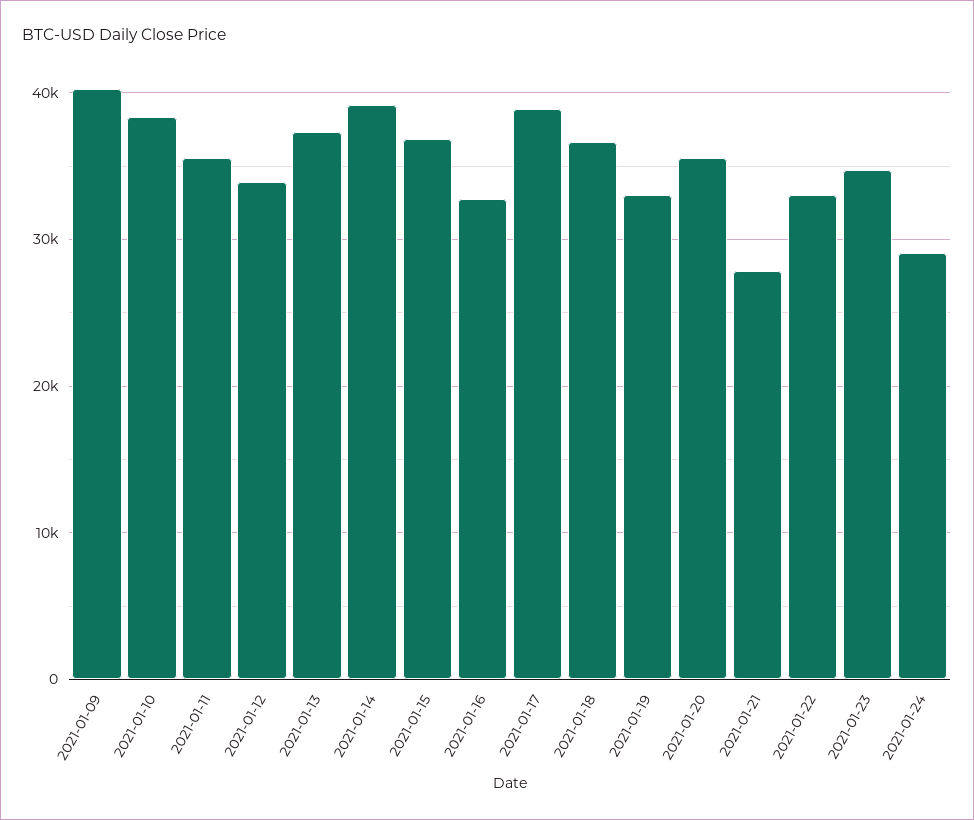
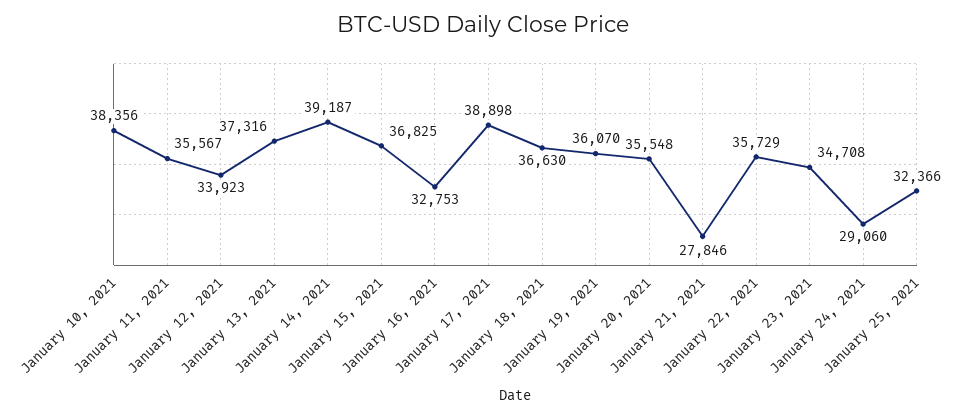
2021-01-09: 40000 -> none
2021-01-19: 33000 -> 36070
2021-01-22: 33000 -> 35729
January 25, 2021: none -> 32366

